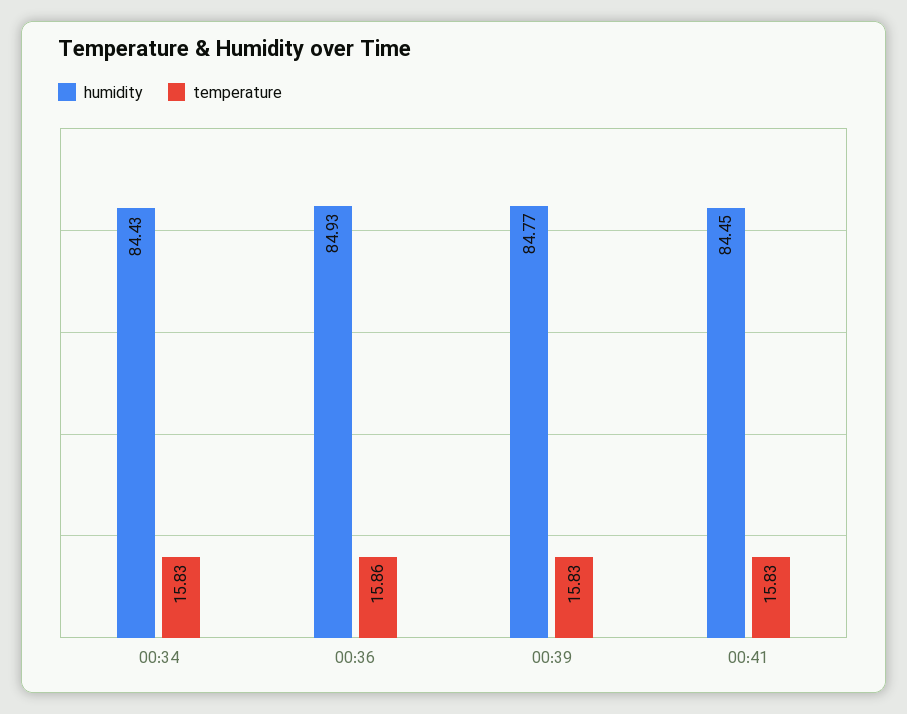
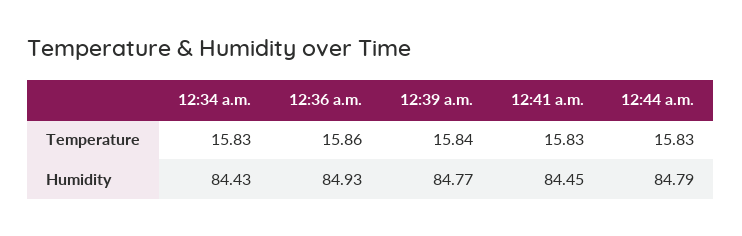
temperature, 00:39: 15.83 -> 15.84
temperature, 12:44 a.m.: none -> 15.83
humidity, 12:44 a.m.: none -> 84.79

